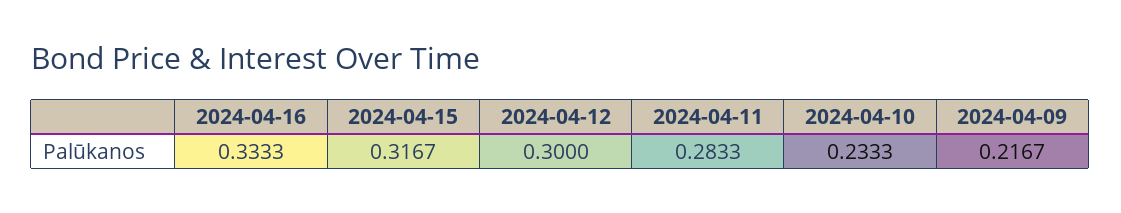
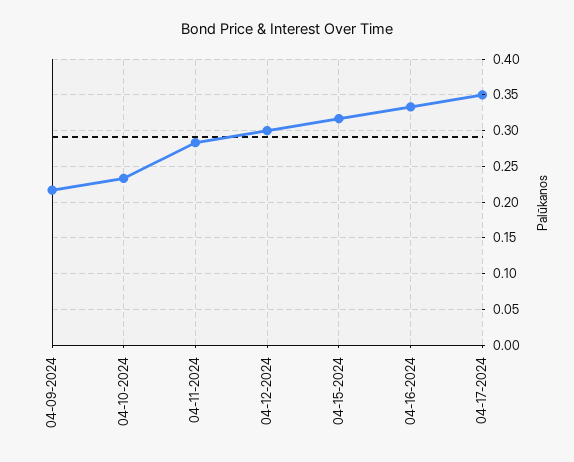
04-17-2024: none -> 0.35

